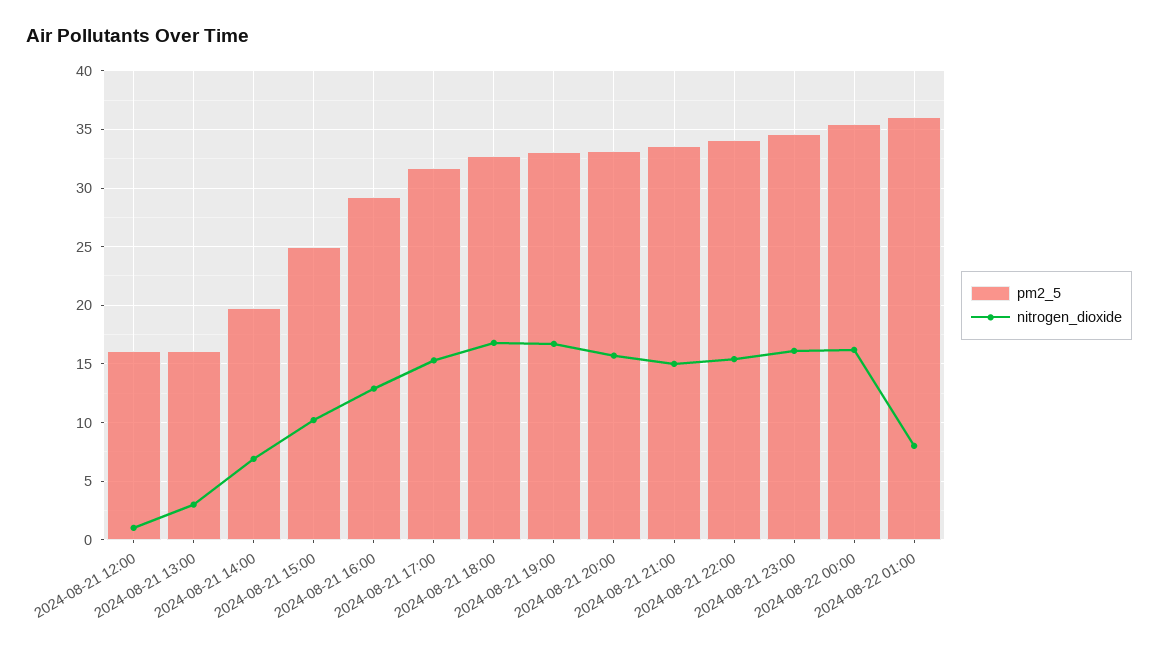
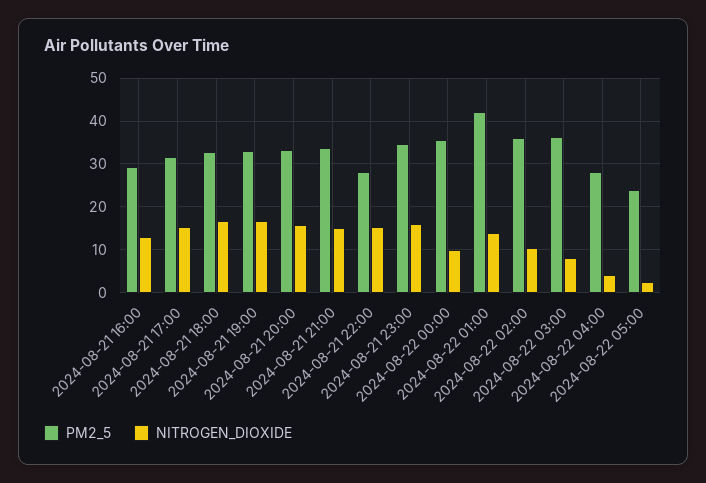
pm2_5, 2024-08-21 12:00: 16 -> none
nitrogen_dioxide, 2024-08-21 12:00: 1 -> none
pm2_5, 2024-08-21 13:00: 16 -> none
nitrogen_dioxide, 2024-08-21 13:00: 3 -> none
pm2_5, 2024-08-21 14:00: 20 -> none
nitrogen_dioxide, 2024-08-21 14:00: 7 -> none
pm2_5, 2024-08-21 15:00: 25 -> none
nitrogen_dioxide, 2024-08-21 15:00: 10 -> none
pm2_5, 2024-08-21 22:00: 34 -> 28
nitrogen_dioxide, 2024-08-22 00:00: 16 -> 10
pm2_5, 2024-08-22 01:00: 36 -> 42
nitrogen_dioxide, 2024-08-22 01:00: 8 -> 14
pm2_5, 2024-08-22 02:00: none -> 36
nitrogen_dioxide, 2024-08-22 02:00: none -> 10
pm2_5, 2024-08-22 03:00: none -> 36
nitrogen_dioxide, 2024-08-22 03:00: none -> 8
pm2_5, 2024-08-22 04:00: none -> 28
nitrogen_dioxide, 2024-08-22 04:00: none -> 4
pm2_5, 2024-08-22 05:00: none -> 24
nitrogen_dioxide, 2024-08-22 05:00: none -> 2

